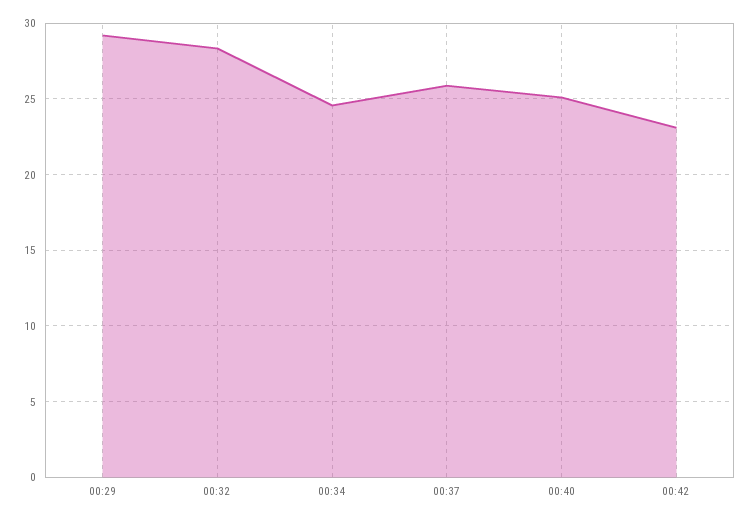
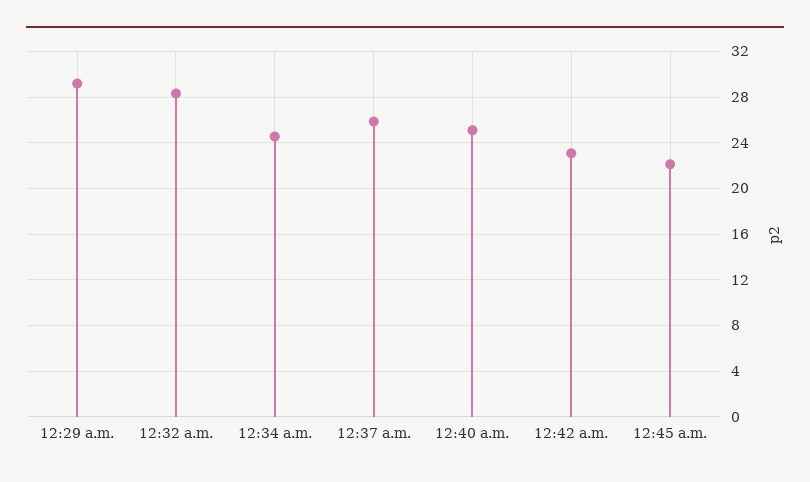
12:45 a.m.: none -> 22

